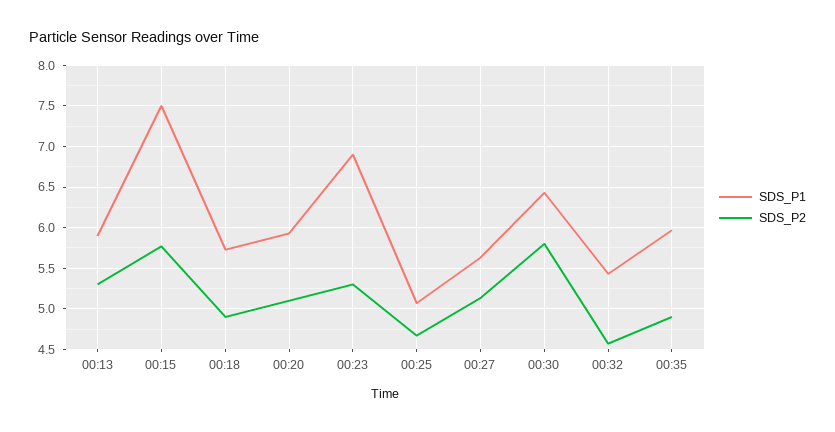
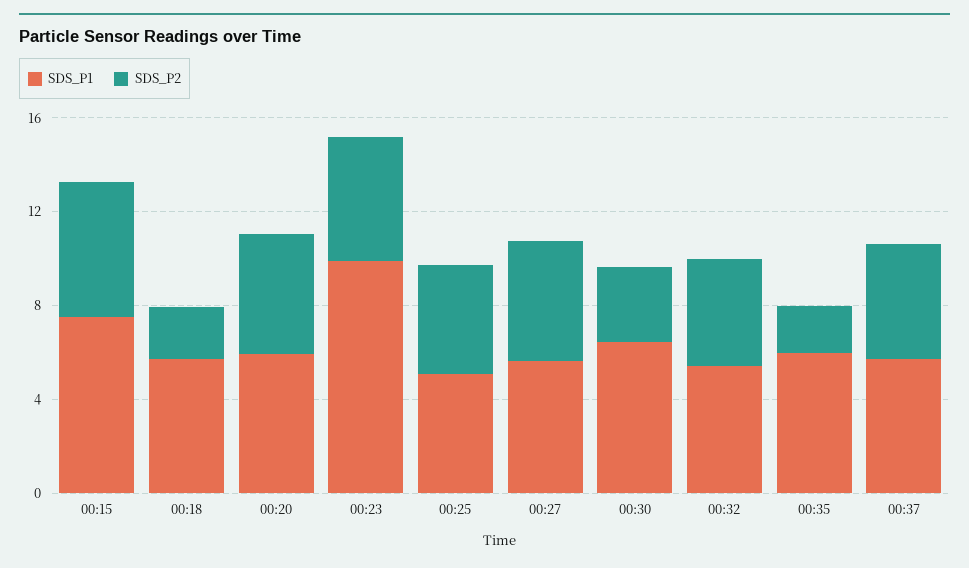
SDS_P1, 00:13: 5.9 -> none
SDS_P2, 00:13: 5.3 -> none
SDS_P2, 00:18: 4.9 -> 2
SDS_P1, 00:23: 6.9 -> 10
SDS_P2, 00:30: 5.8 -> 3
SDS_P2, 00:35: 4.9 -> 2
SDS_P1, 00:37: none -> 6
SDS_P2, 00:37: none -> 5

